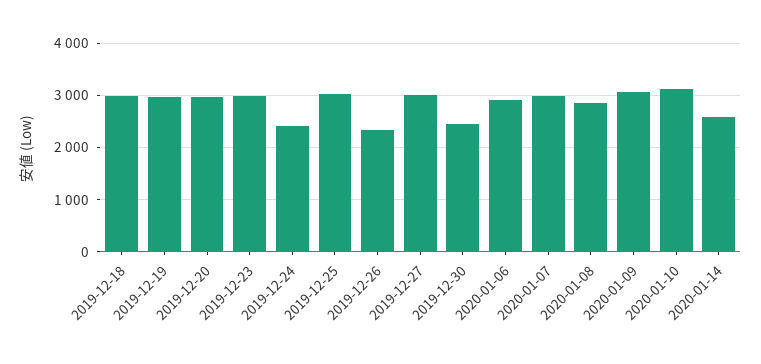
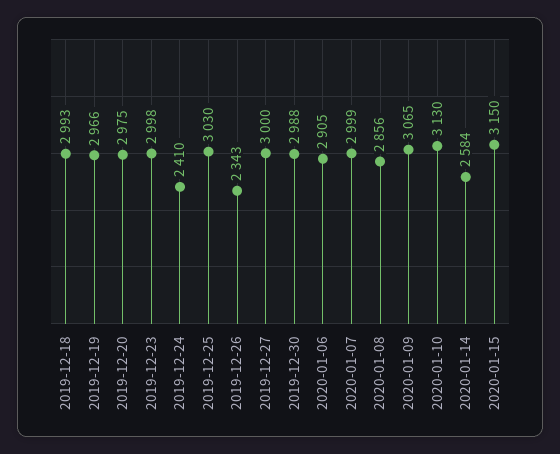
2019-12-30: 2400 -> 2988
2020-01-15: none -> 3150

